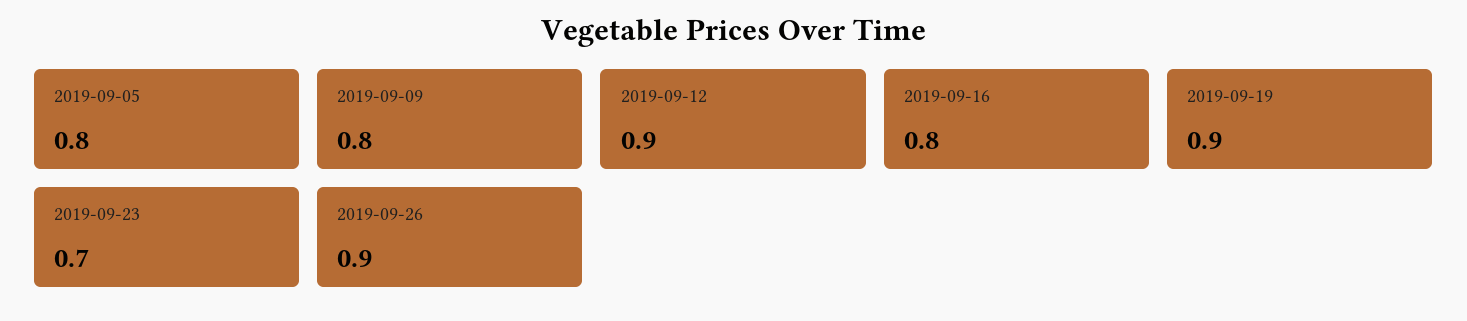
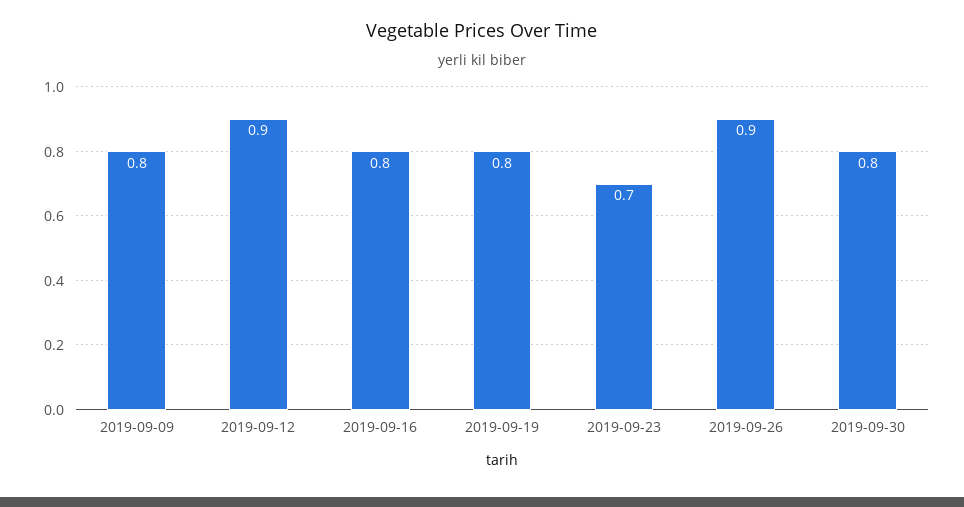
2019-09-05: 0.8 -> none
2019-09-19: 0.9 -> 0.8
2019-09-30: none -> 0.8

